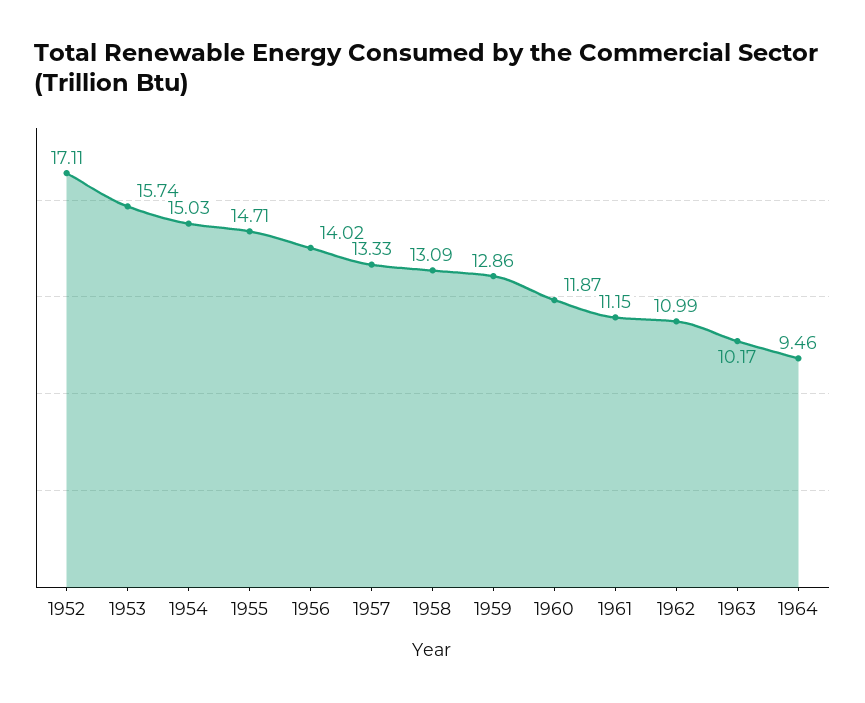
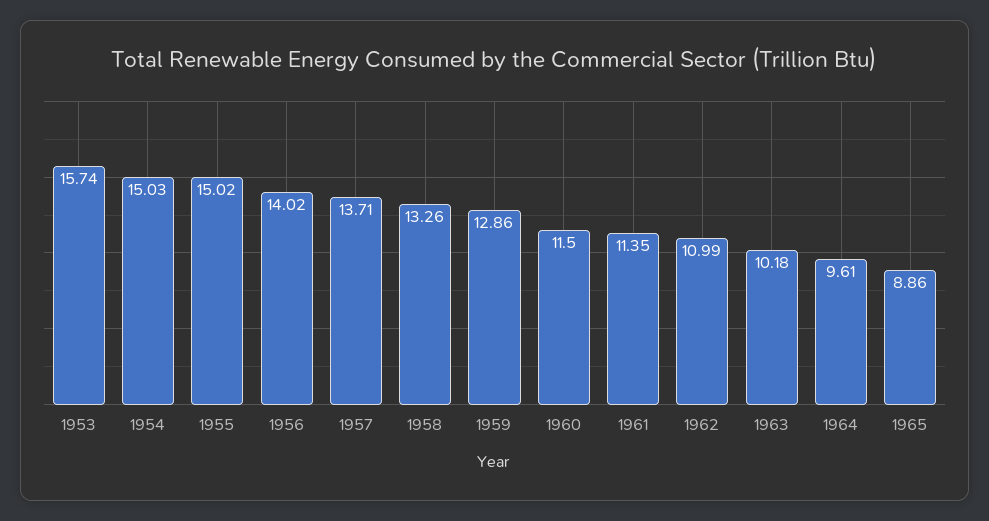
1952: 17.11 -> none
1955: 14.71 -> 15.02
1957: 13.33 -> 13.71
1958: 13.09 -> 13.26
1960: 11.87 -> 11.5
1961: 11.15 -> 11.35
1963: 10.17 -> 10.18
1964: 9.46 -> 9.61
1965: none -> 8.86

